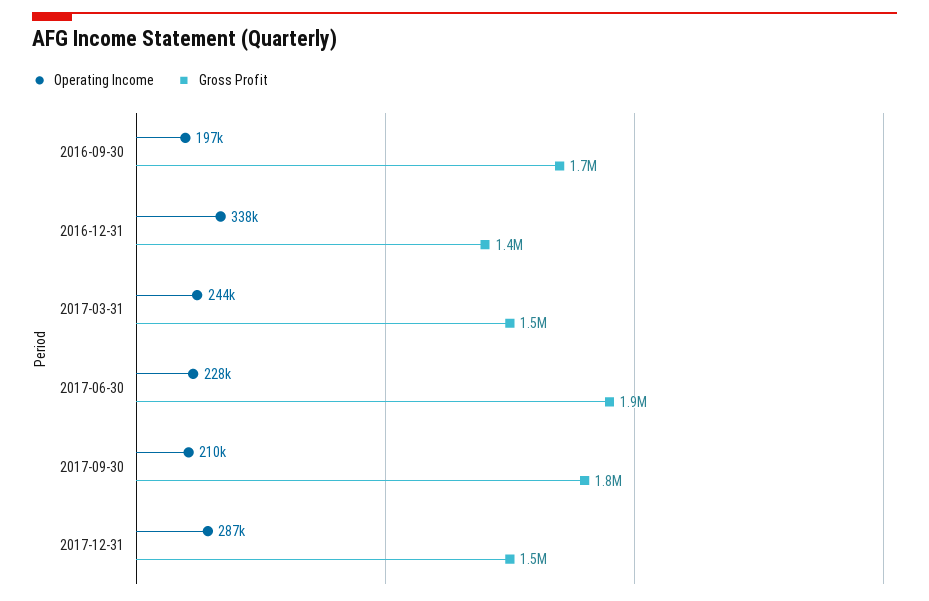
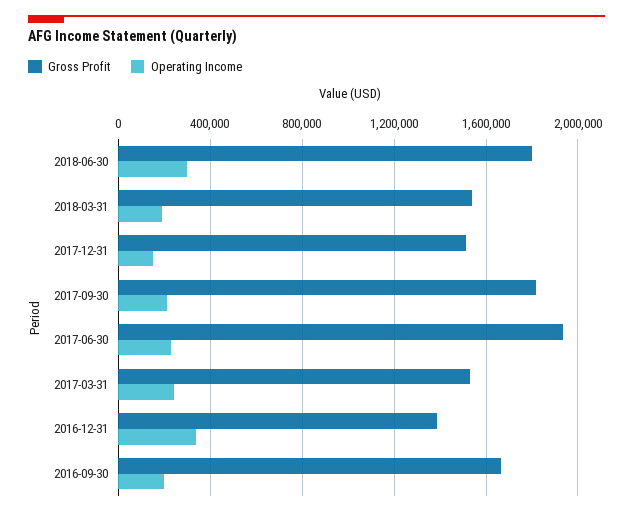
Operating Income, 2017-12-31: 287000 -> 150000
Gross Profit, 2018-06-30: none -> 1800000
Operating Income, 2018-06-30: none -> 300000
Gross Profit, 2018-03-31: none -> 1550000
Operating Income, 2018-03-31: none -> 200000

